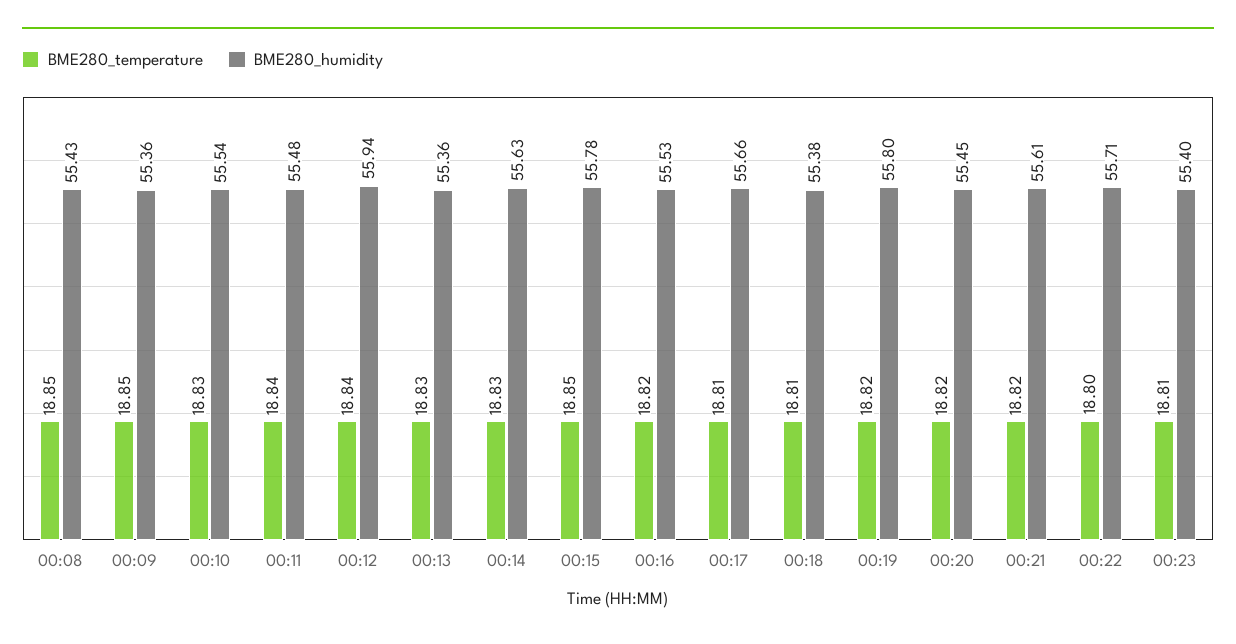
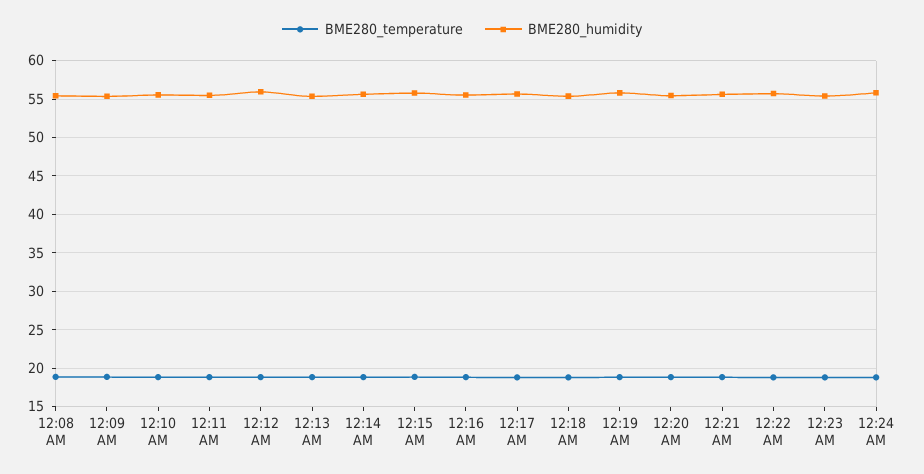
BME280_temperature, 12:24 AM: none -> 19
BME280_humidity, 12:24 AM: none -> 56

